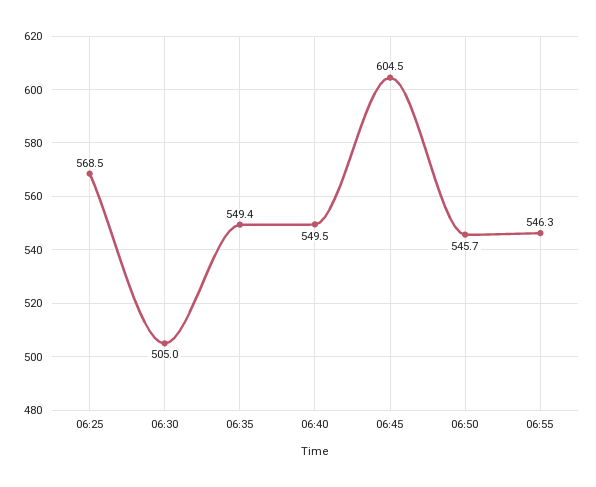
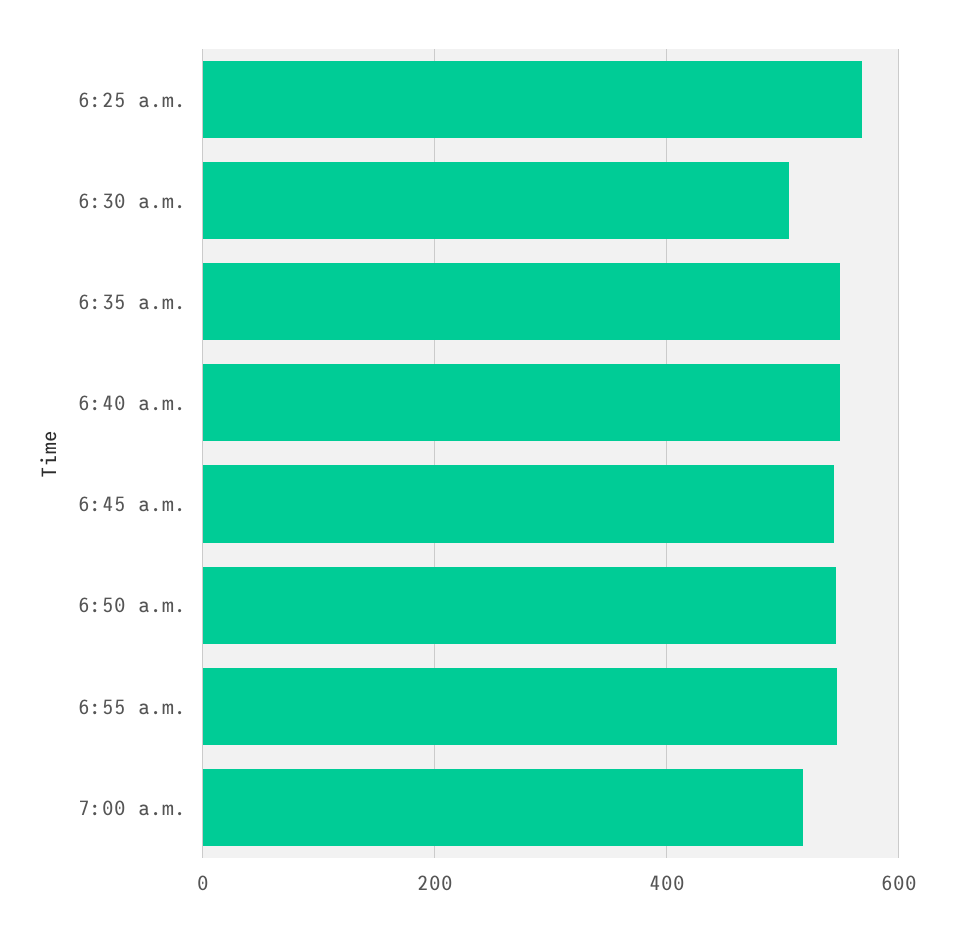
06:45: 604.5 -> 540
7:00 a.m.: none -> 520

